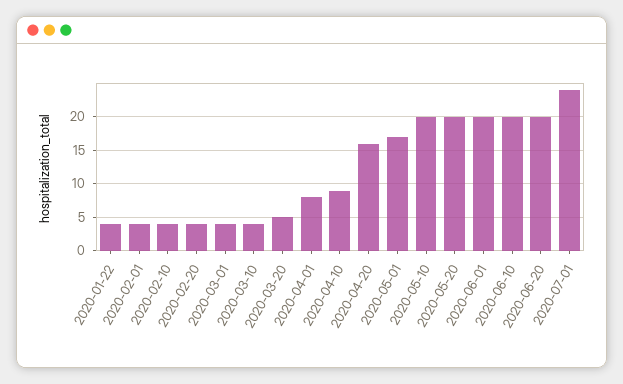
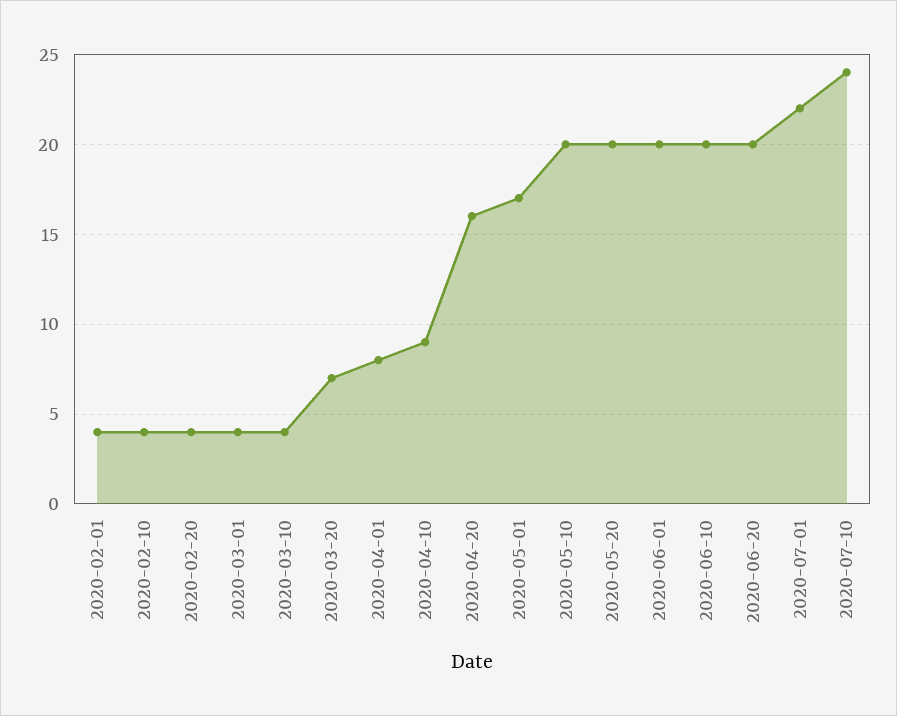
2020-01-22: 4 -> none
2020-03-20: 5 -> 7
2020-07-01: 24 -> 22
2020-07-10: none -> 24

